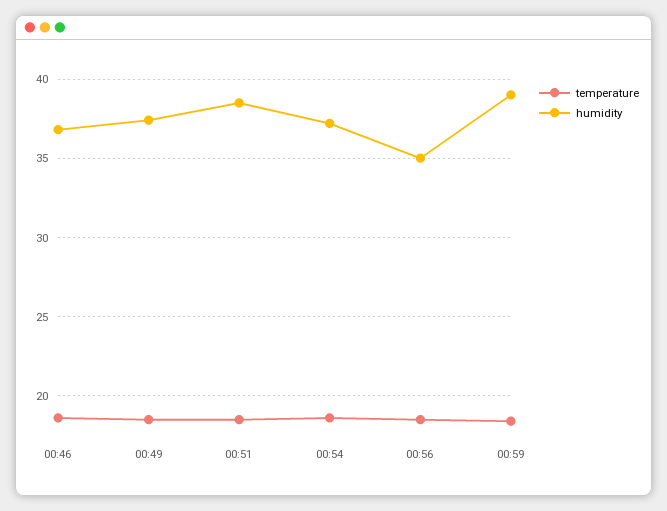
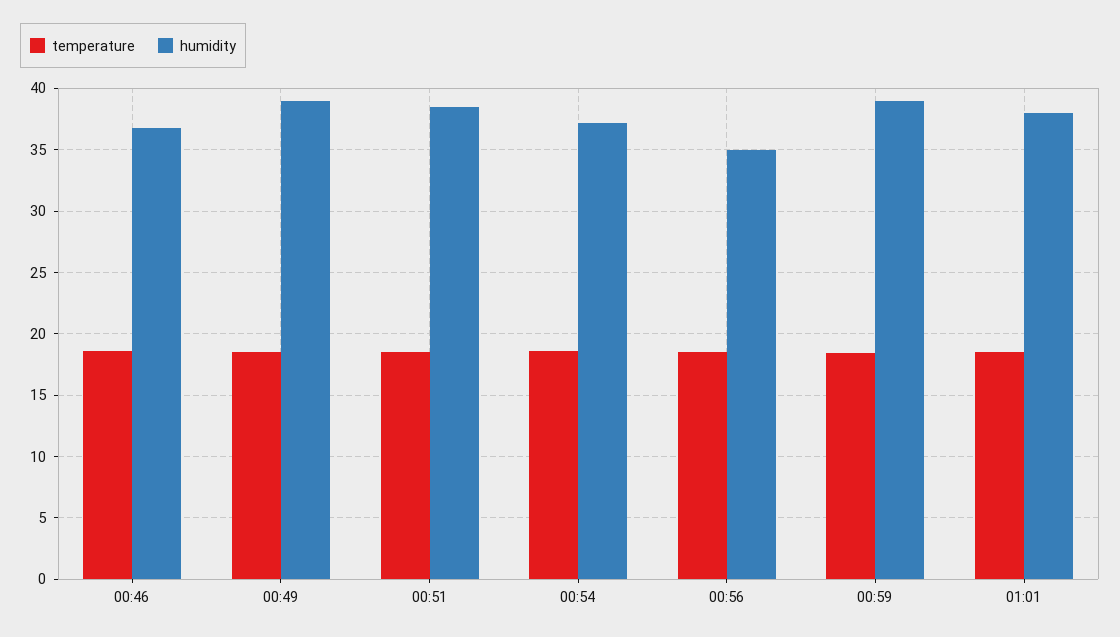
humidity, 00:49: 37.5 -> 39
temperature, 01:01: none -> 18.5
humidity, 01:01: none -> 38

